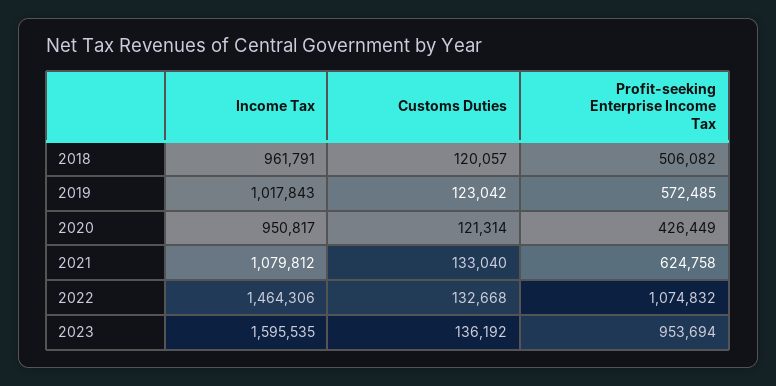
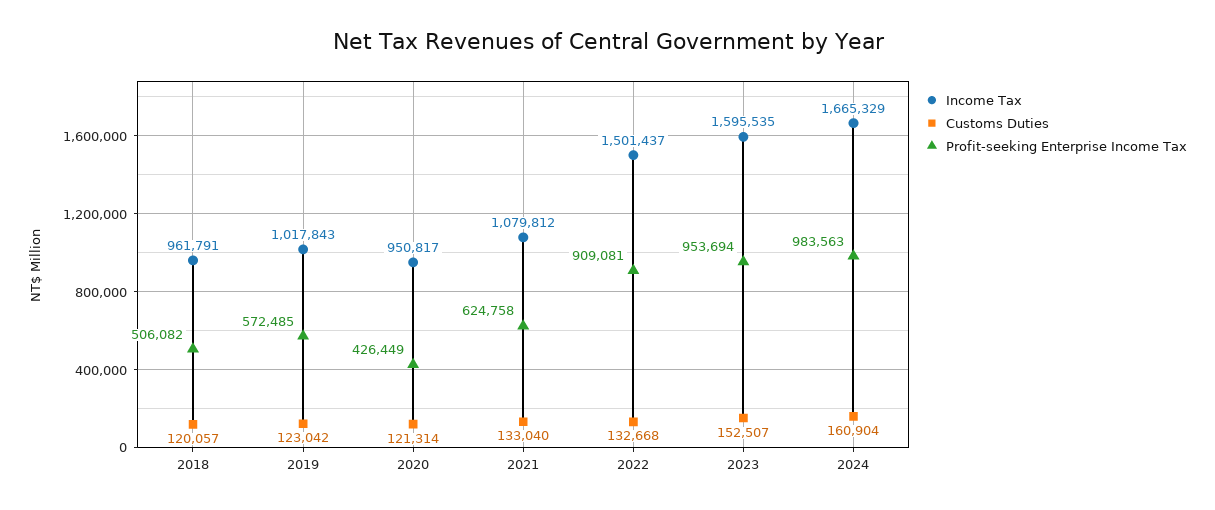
Income Tax, 2022: 1464306 -> 1501437
Profit-seeking Enterprise Income Tax, 2022: 1074832 -> 909081
Customs Duties, 2023: 136192 -> 152507
Income Tax, 2024: none -> 1665329
Customs Duties, 2024: none -> 160904
Profit-seeking Enterprise Income Tax, 2024: none -> 983563

